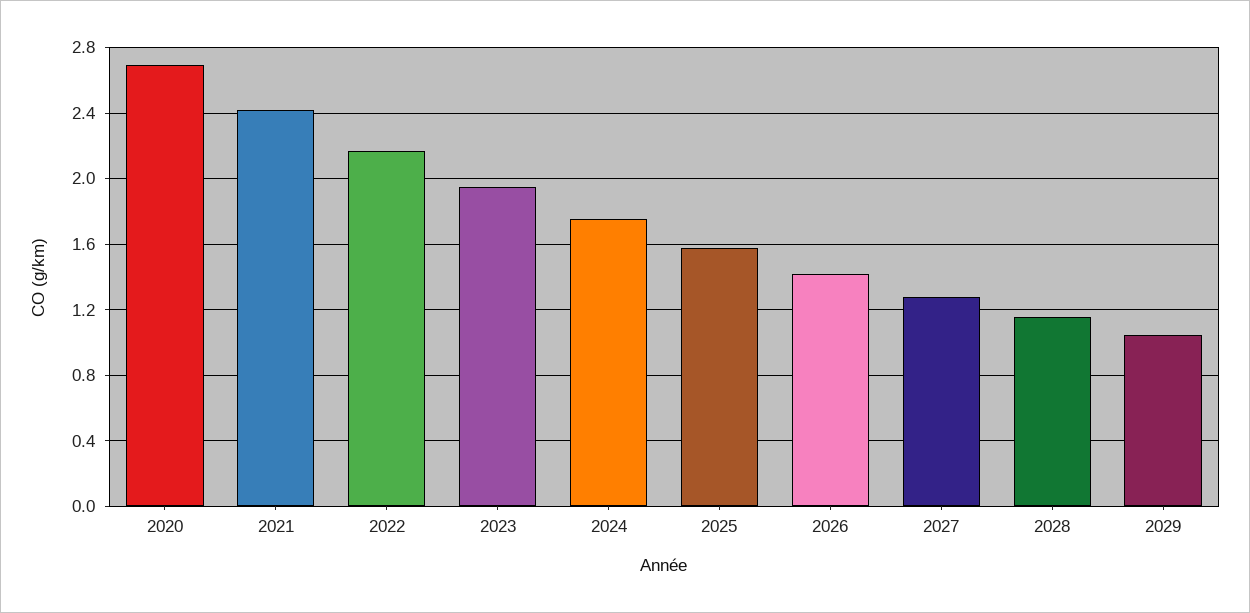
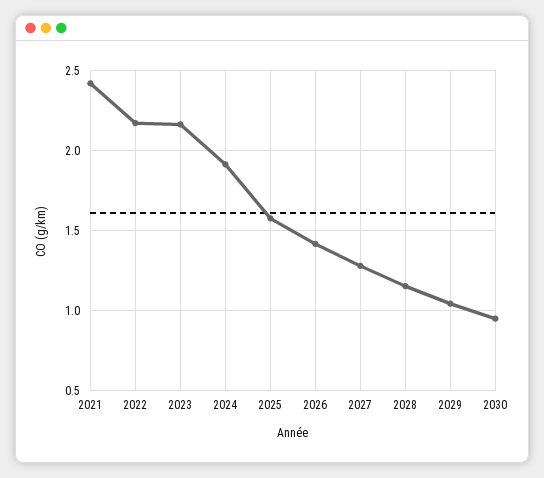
2020: 2.7 -> none
2023: 1.95 -> 2.15
2024: 1.75 -> 1.9
2030: none -> 0.95

